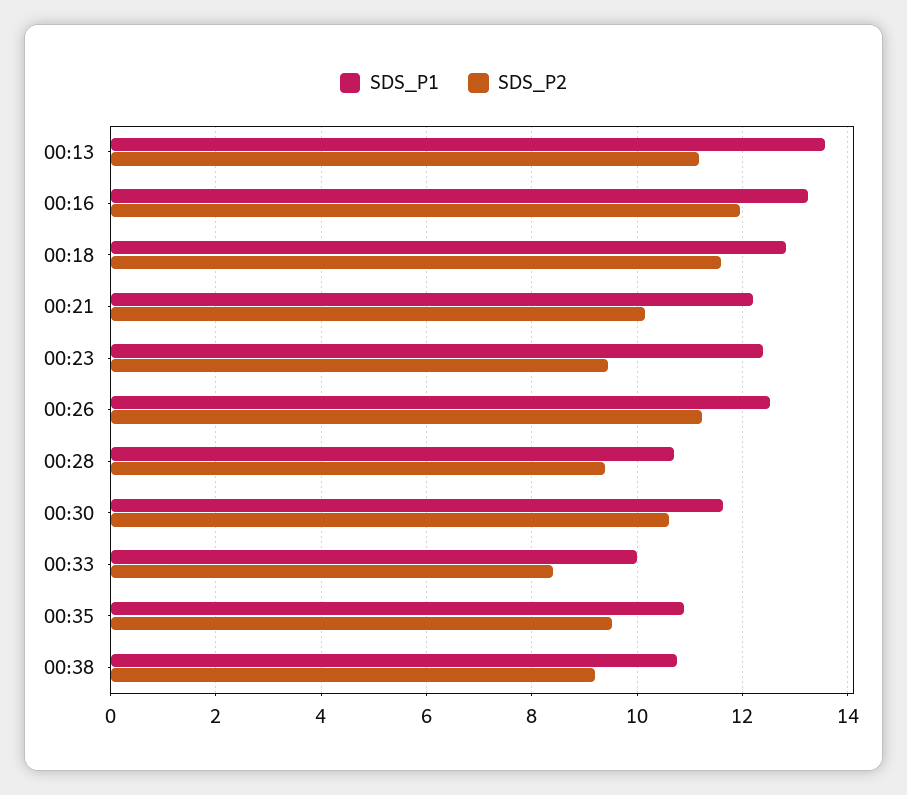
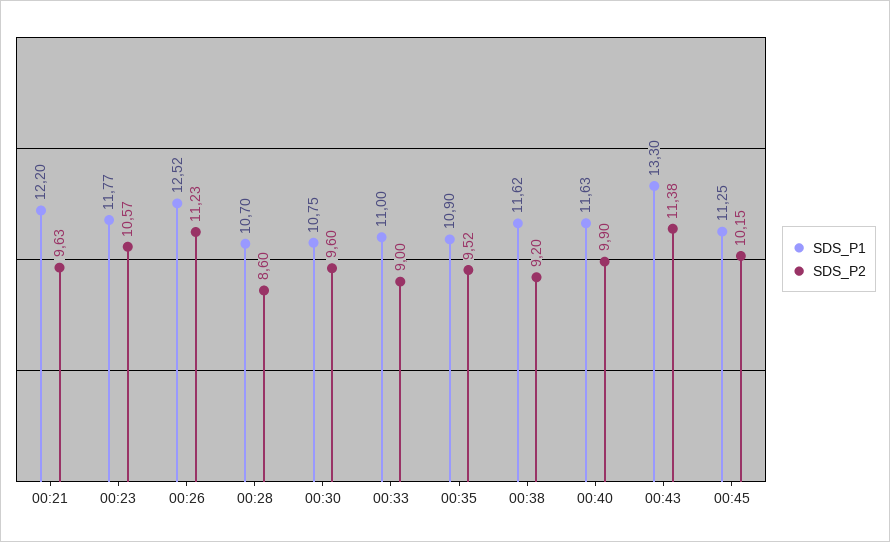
SDS_P1, 00:13: 13.6 -> none
SDS_P2, 00:13: 11.2 -> none
SDS_P1, 00:16: 13.2 -> none
SDS_P2, 00:16: 12 -> none
SDS_P1, 00:18: 12.8 -> none
SDS_P2, 00:18: 11.6 -> none
SDS_P2, 00:21: 10.2 -> 9.63
SDS_P1, 00:23: 12.4 -> 11.77
SDS_P2, 00:23: 9.4 -> 10.57
SDS_P2, 00:28: 9.4 -> 8.6
SDS_P1, 00:30: 11.6 -> 10.75
SDS_P2, 00:30: 10.6 -> 9.6
SDS_P1, 00:33: 10 -> 11
SDS_P2, 00:33: 8.4 -> 9
SDS_P1, 00:38: 10.8 -> 11.62
SDS_P1, 00:40: none -> 11.63
SDS_P2, 00:40: none -> 9.9
SDS_P1, 00:43: none -> 13.3
SDS_P2, 00:43: none -> 11.38
SDS_P1, 00:45: none -> 11.25
SDS_P2, 00:45: none -> 10.15

